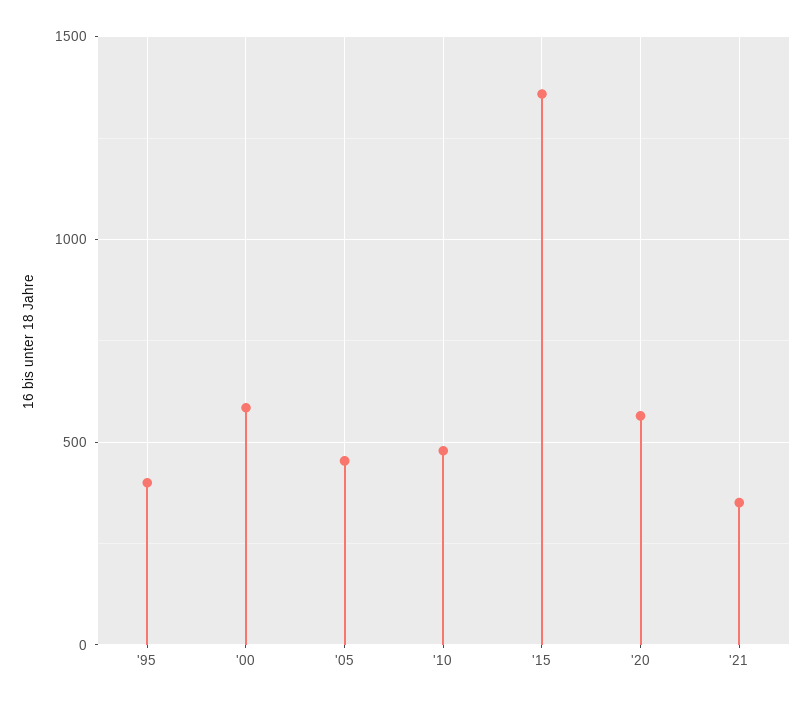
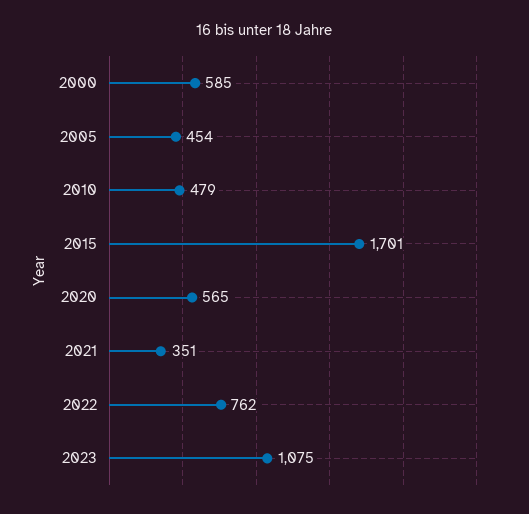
'95: 400 -> none
'15: 1350 -> 1701
2022: none -> 762
2023: none -> 1075

